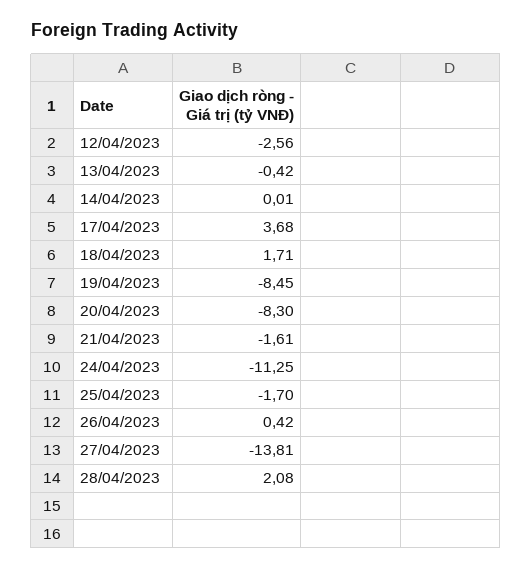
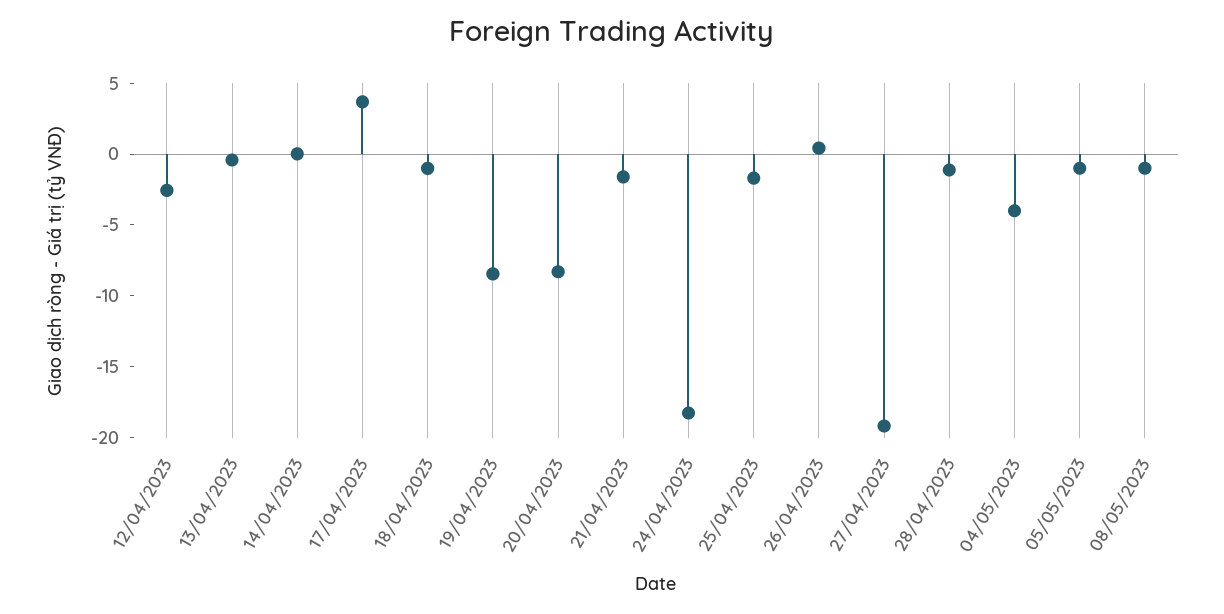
18/04/2023: 1.71 -> -1
24/04/2023: -11.25 -> -18
27/04/2023: -13.81 -> -19
28/04/2023: 2.08 -> -1
04/05/2023: none -> -4
05/05/2023: none -> -1
08/05/2023: none -> -1

